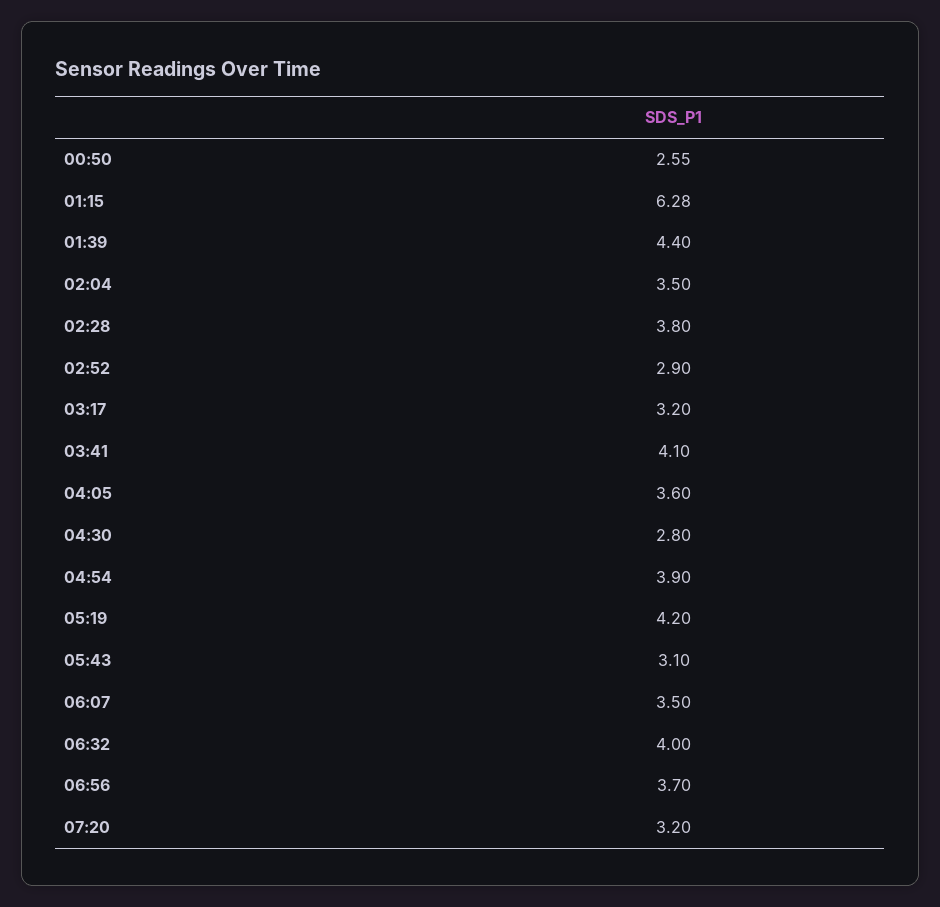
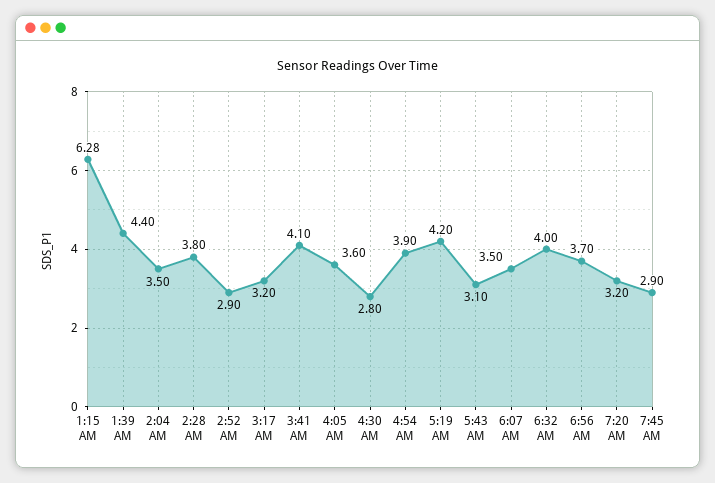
00:50: 2.55 -> none
7:45 AM: none -> 2.9

